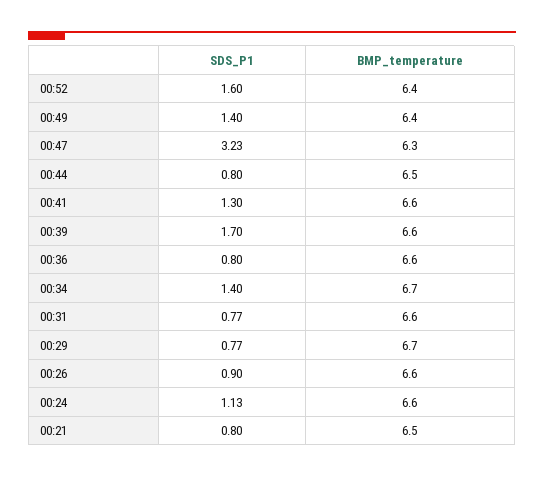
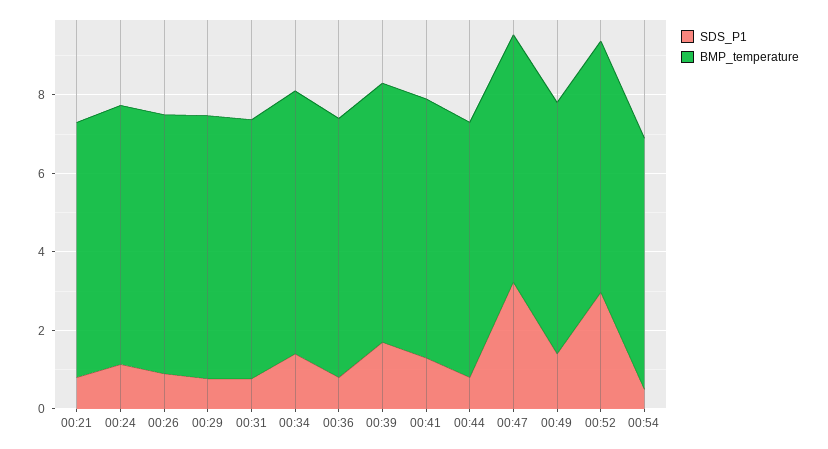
SDS_P1, 00:52: 1.6 -> 3
SDS_P1, 00:54: none -> 0.5
BMP_temperature, 00:54: none -> 6.5

